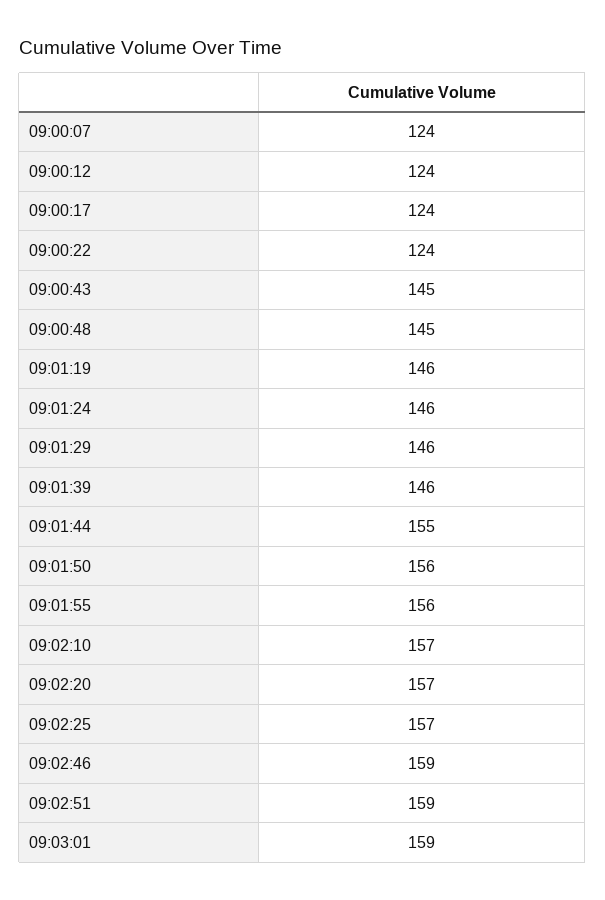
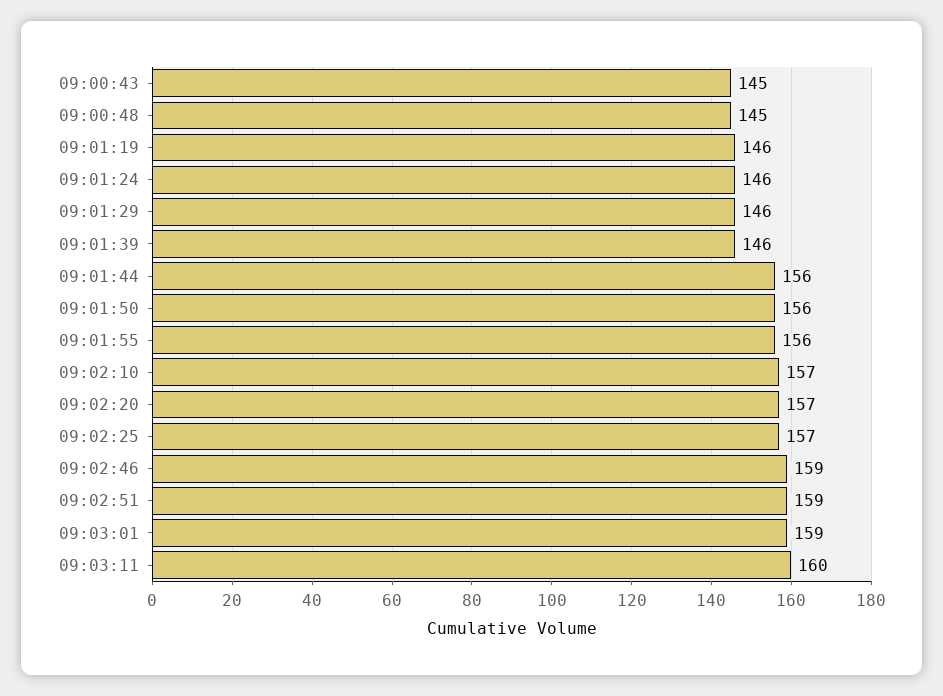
09:00:07: 124 -> none
09:00:12: 124 -> none
09:00:17: 124 -> none
09:00:22: 124 -> none
09:01:44: 155 -> 156
09:03:11: none -> 160

